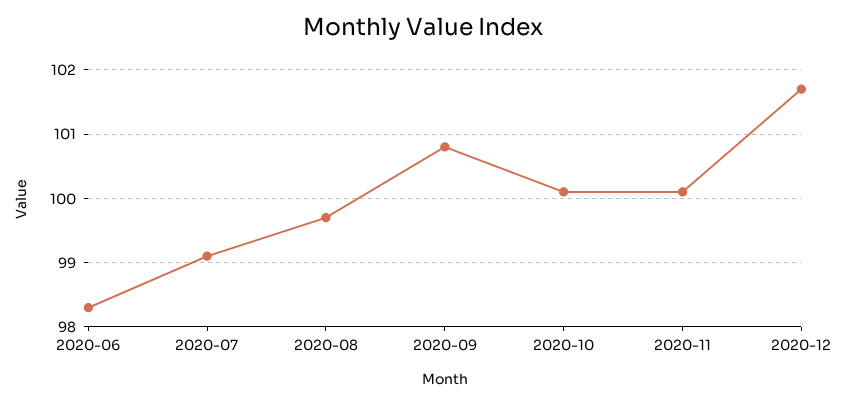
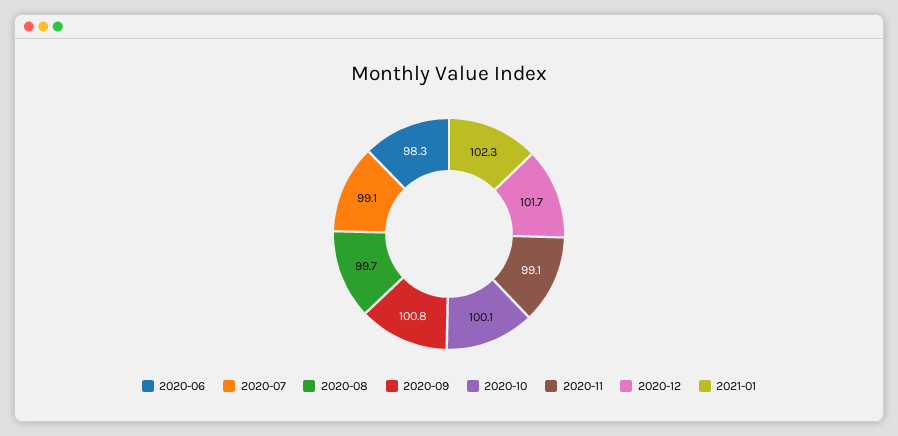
2020-11: 100.1 -> 99.1
2021-01: none -> 102.3

